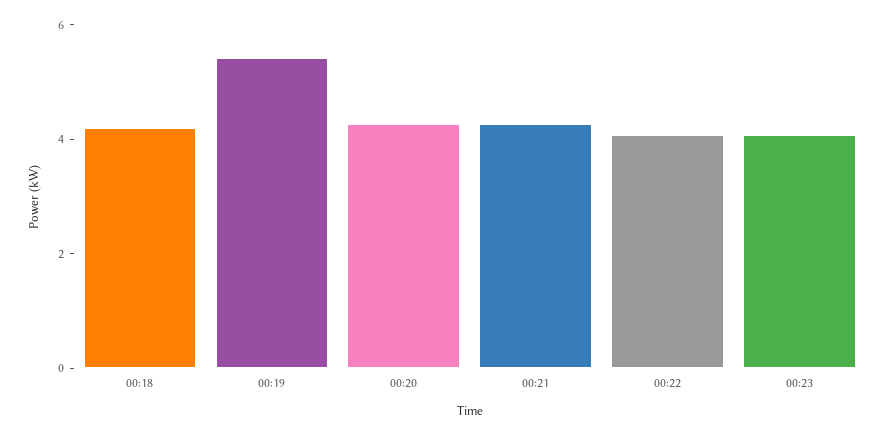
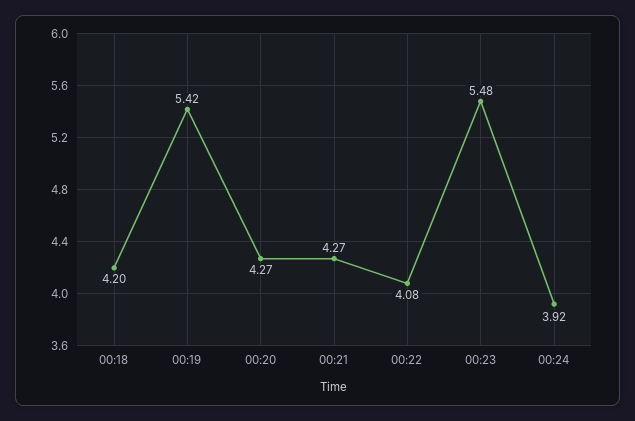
00:23: 4 -> 5.48
00:24: none -> 3.92

